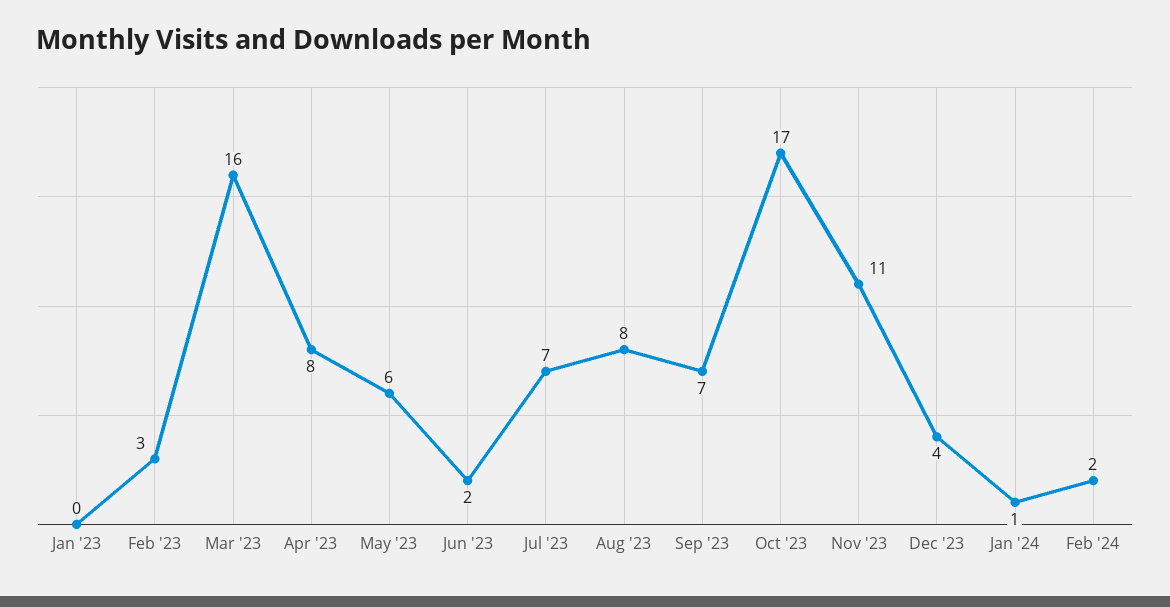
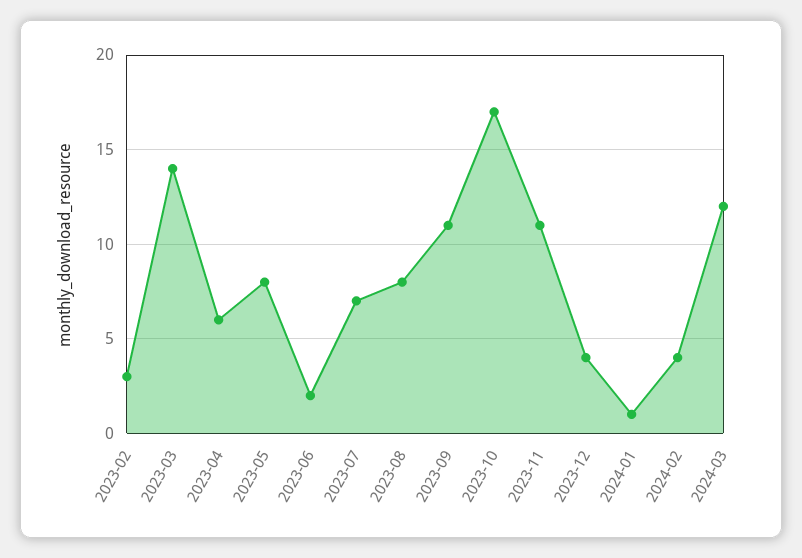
Jan '23: 0 -> none
Mar '23: 16 -> 14
Apr '23: 8 -> 6
May '23: 6 -> 8
Sep '23: 7 -> 11
Feb '24: 2 -> 4
2024-03: none -> 12

